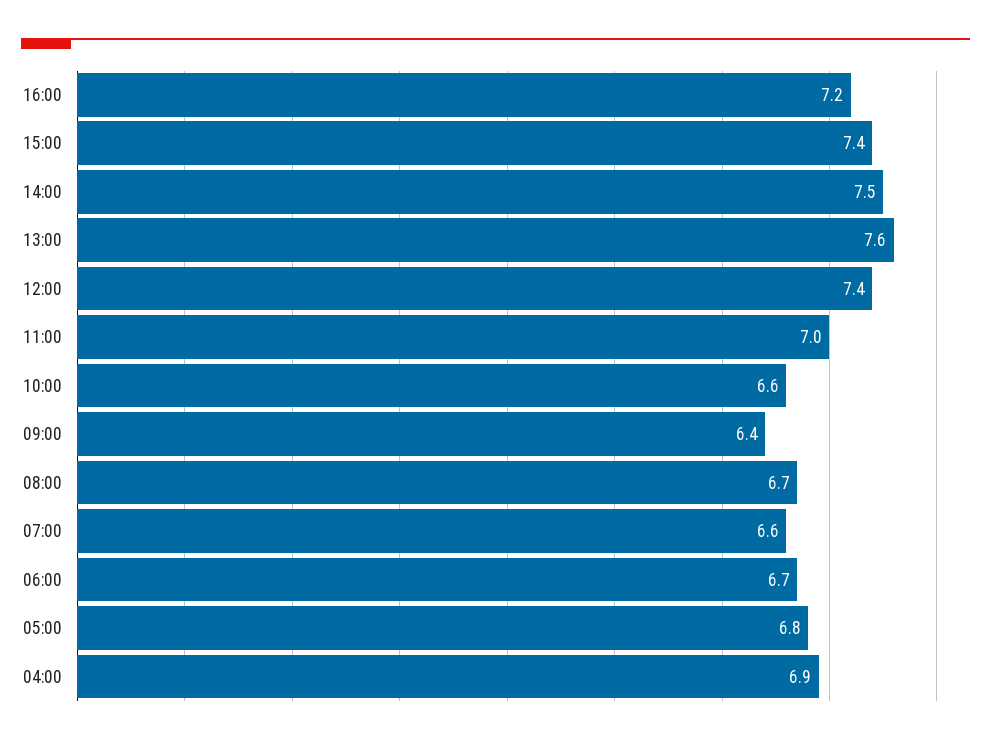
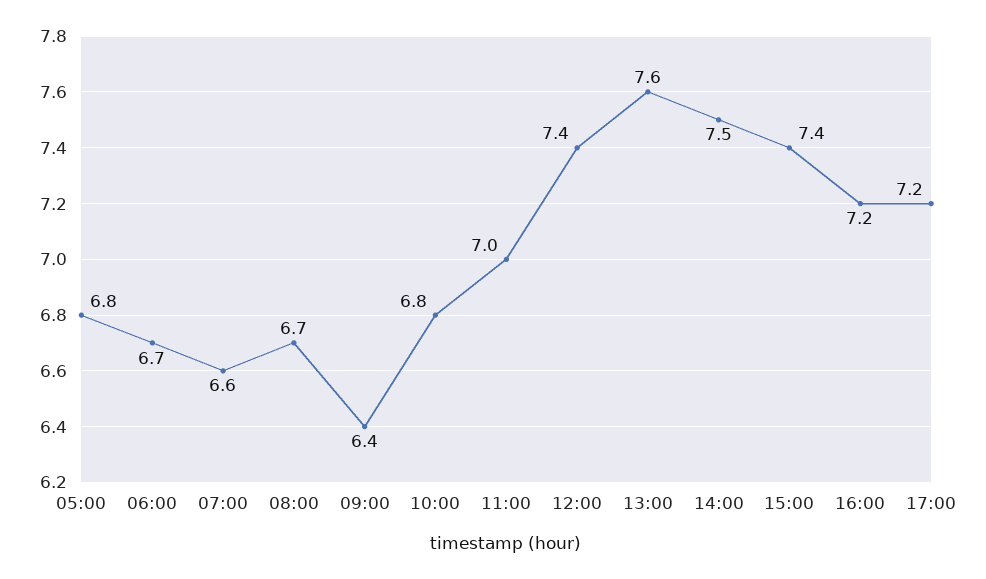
10:00: 6.6 -> 6.8
04:00: 6.9 -> none
17:00: none -> 7.2

